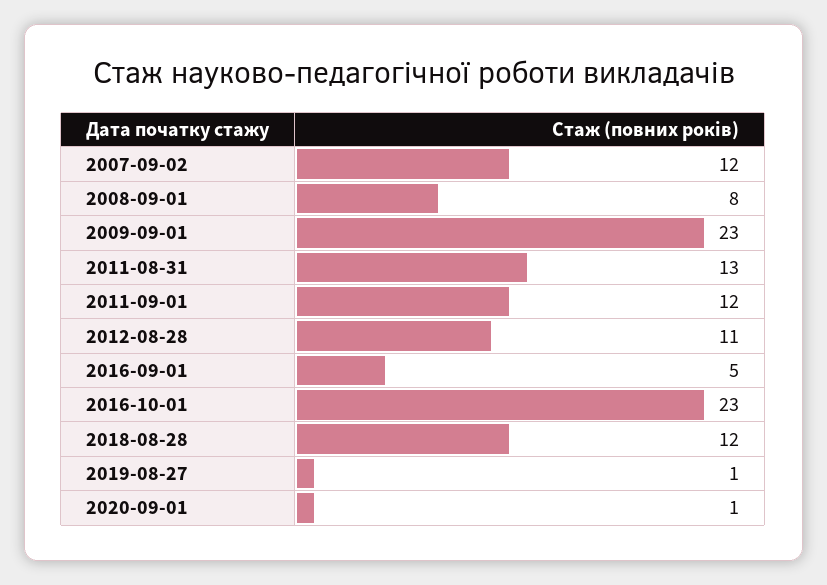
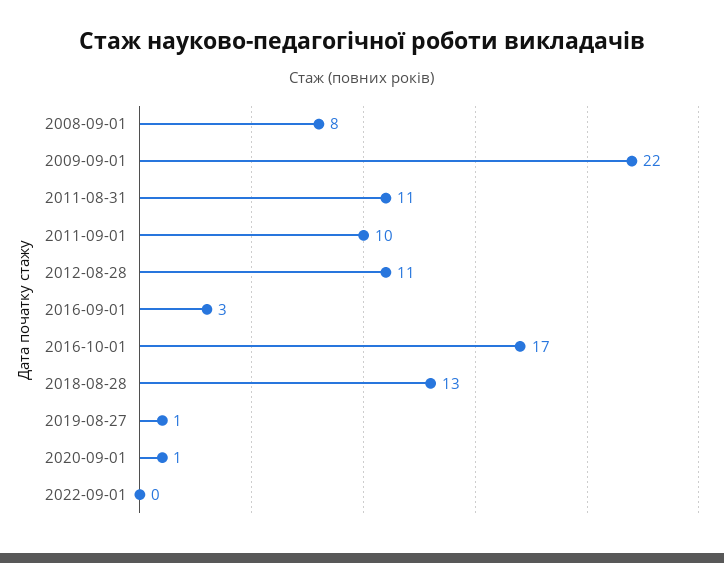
2007-09-02: 12 -> none
2009-09-01: 23 -> 22
2011-08-31: 13 -> 11
2011-09-01: 12 -> 10
2016-09-01: 5 -> 3
2016-10-01: 23 -> 17
2018-08-28: 12 -> 13
2022-09-01: none -> 0

